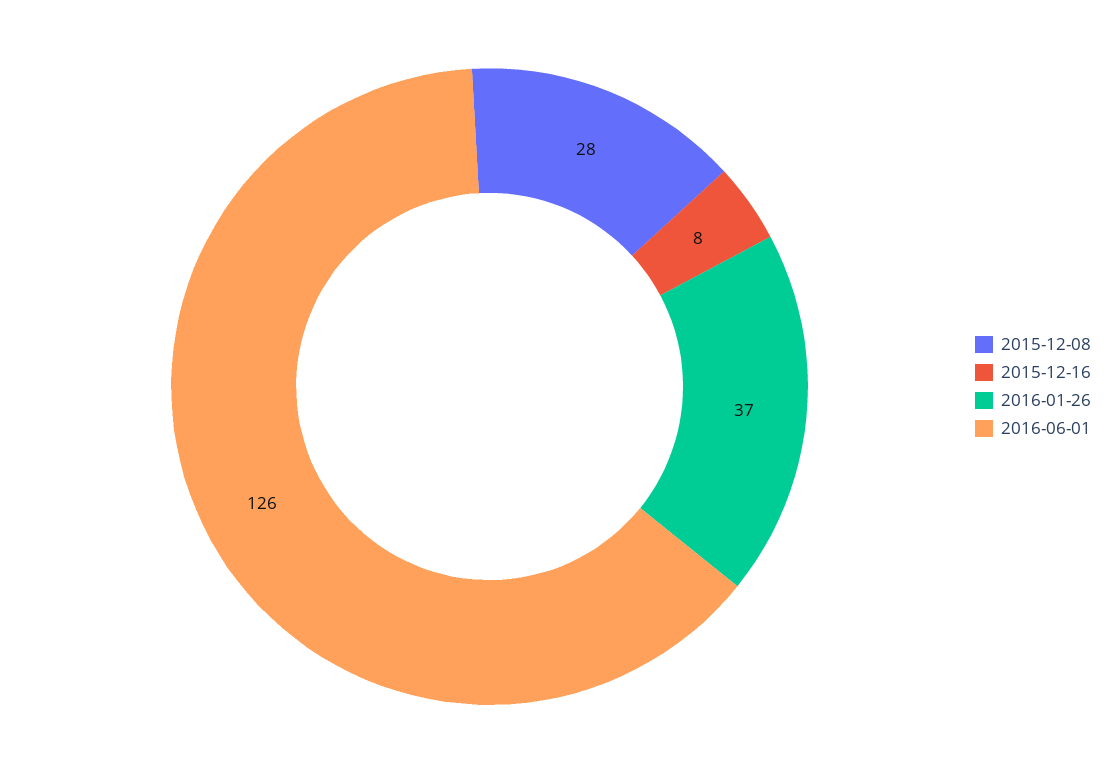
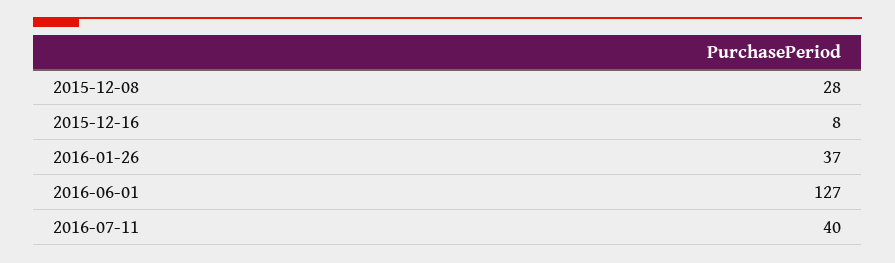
2016-06-01: 126 -> 127
2016-07-11: none -> 40

